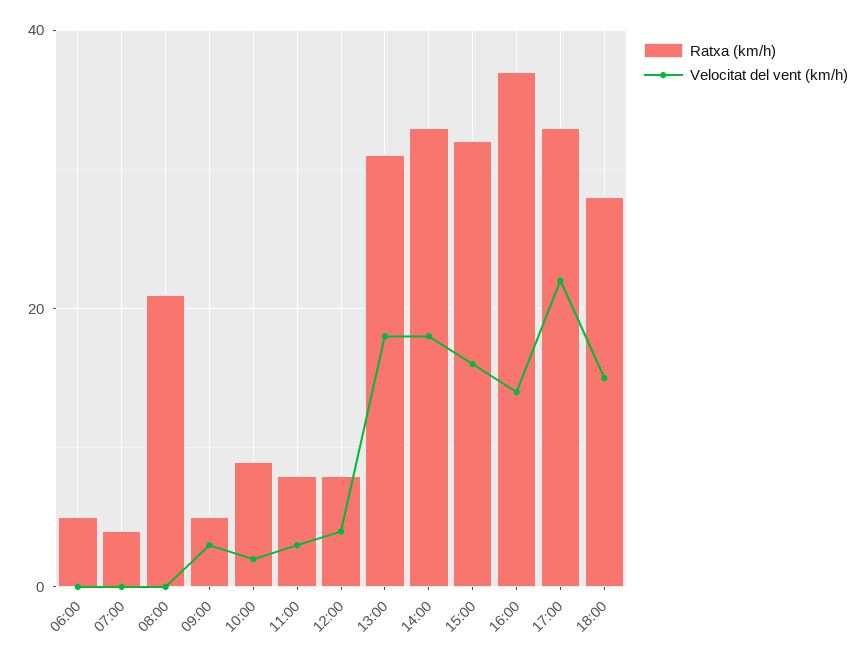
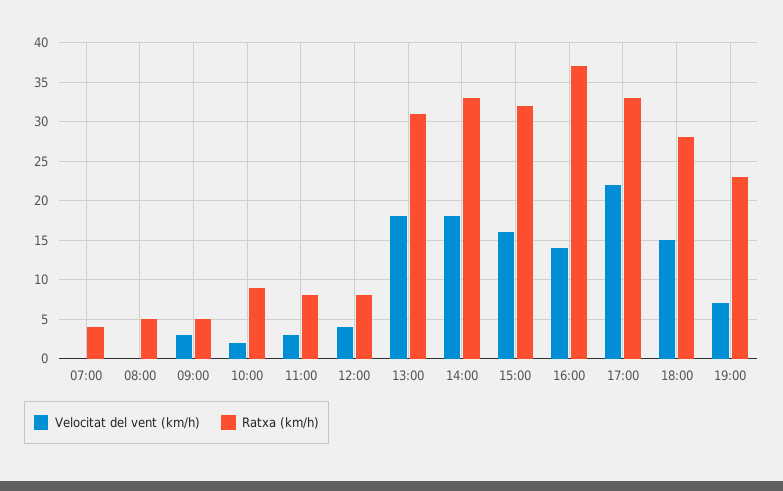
Ratxa (km/h), 06:00: 5 -> none
Velocitat del vent (km/h), 06:00: 0 -> none
Ratxa (km/h), 08:00: 20 -> 5
Velocitat del vent (km/h), 19:00: none -> 7
Ratxa (km/h), 19:00: none -> 23

